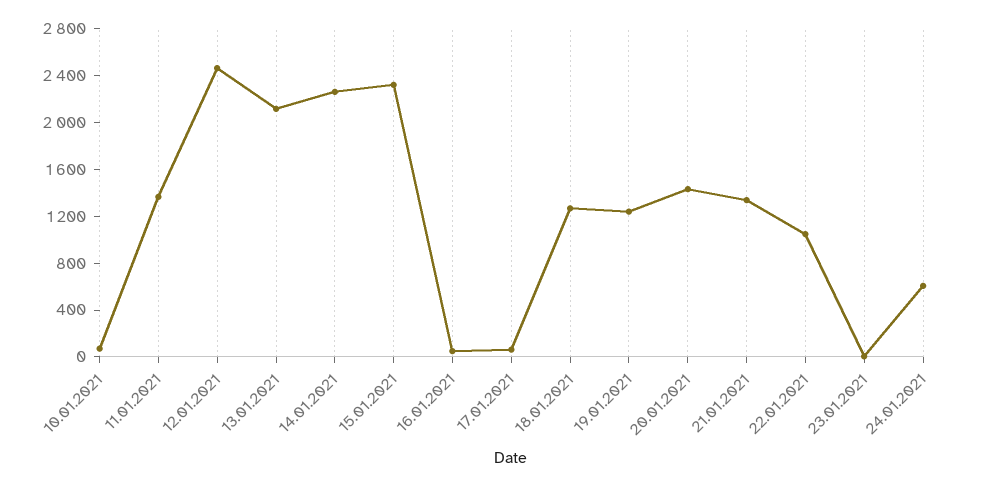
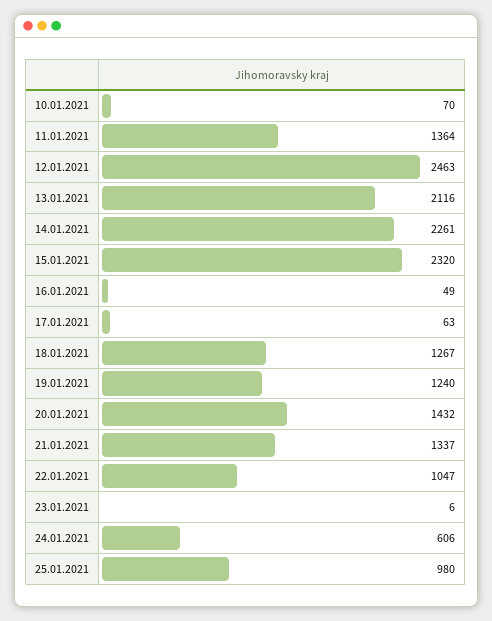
25.01.2021: none -> 980

